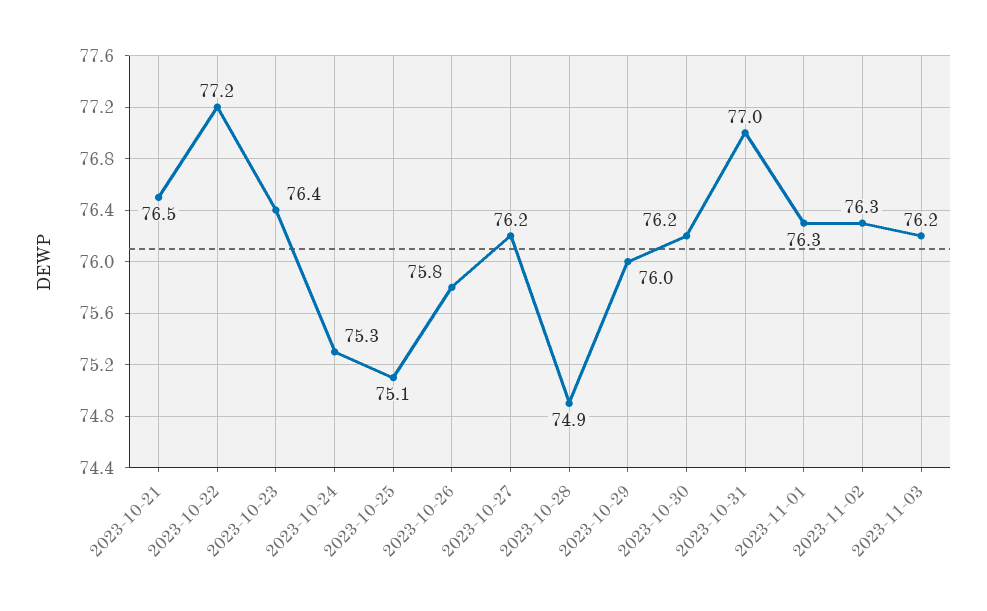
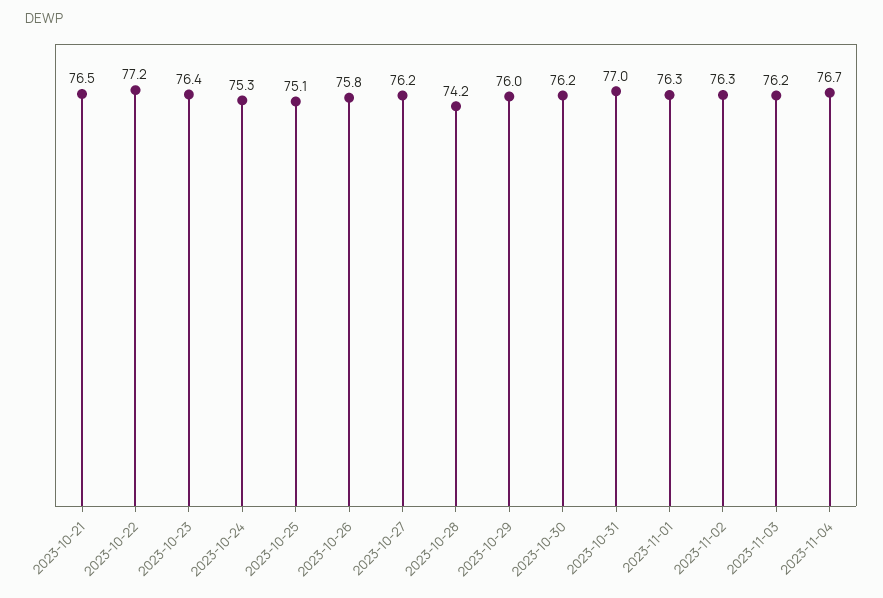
2023-10-28: 74.9 -> 74.2
2023-11-04: none -> 76.7

